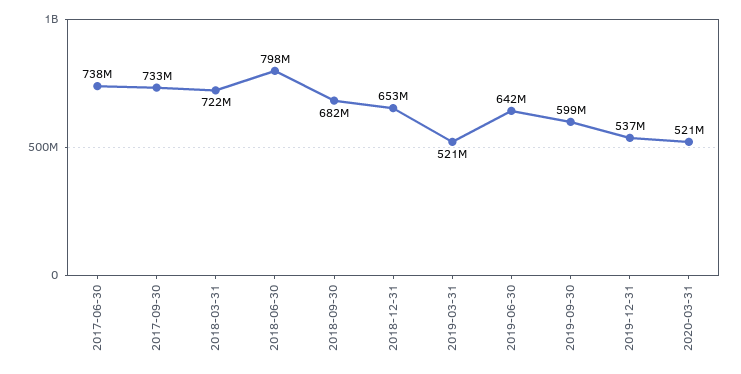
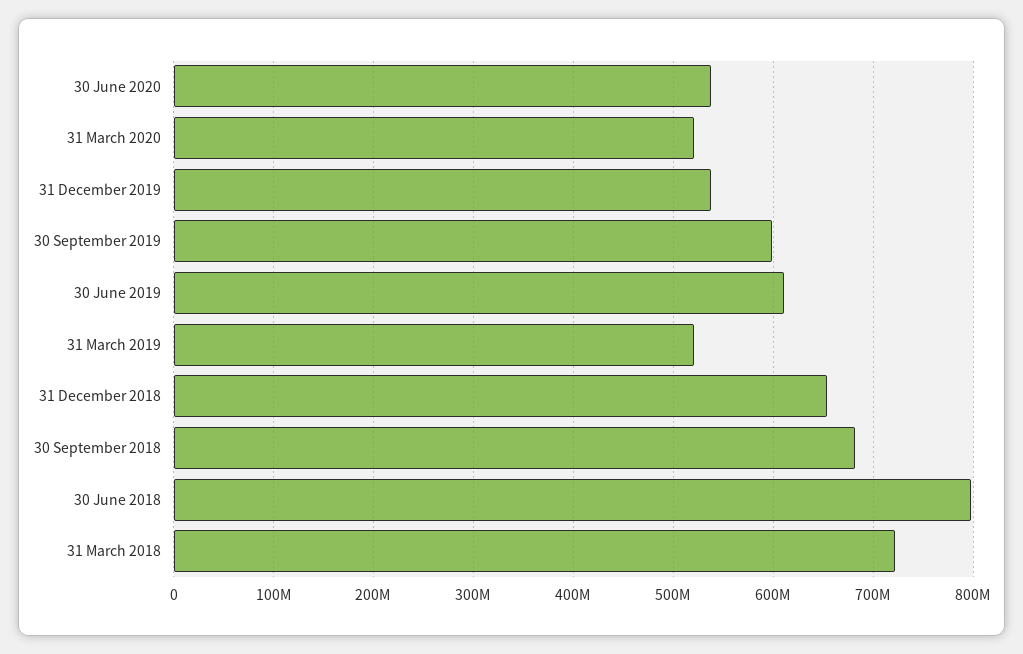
2017-06-30: 738000000 -> none
2017-09-30: 733000000 -> none
2019-06-30: 642000000 -> 610000000
30 June 2020: none -> 540000000

